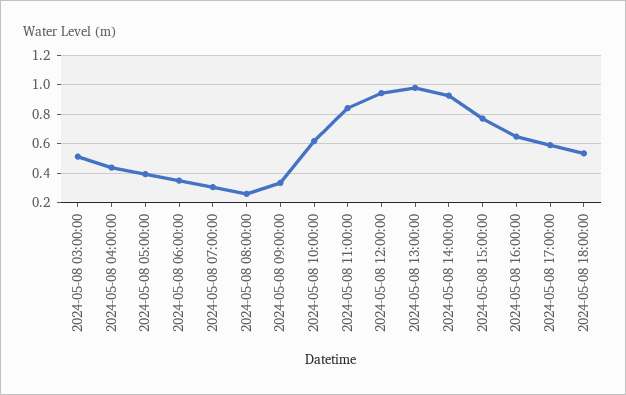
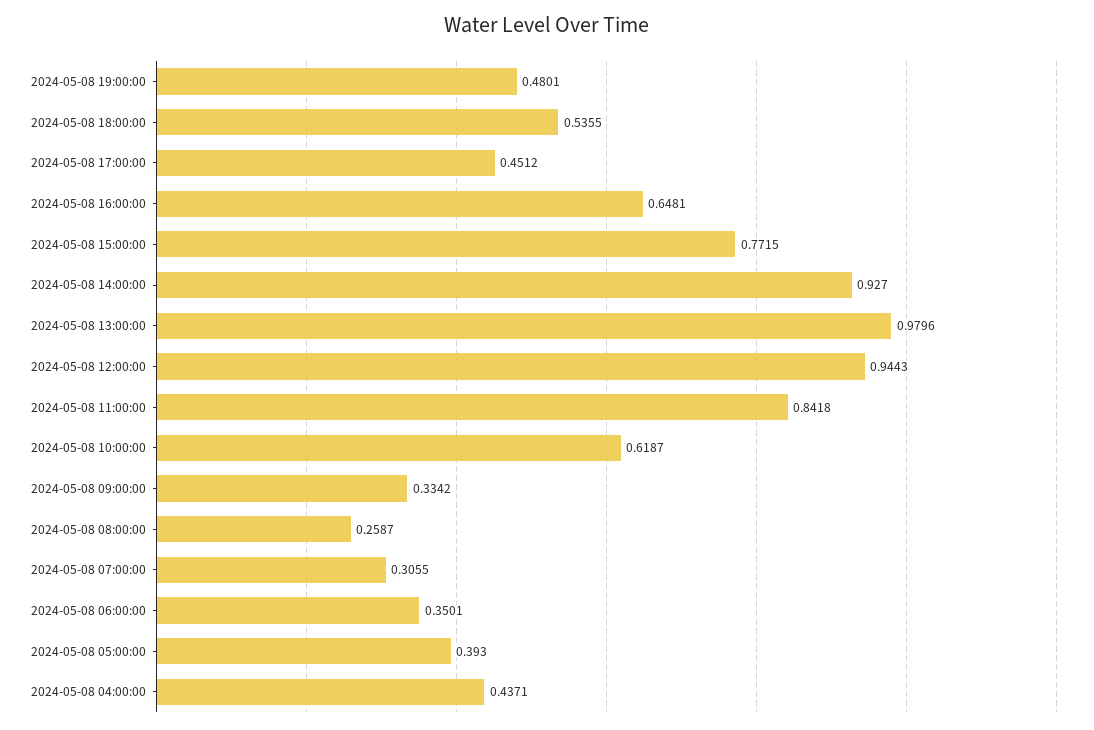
2024-05-08 03:00:00: 0.5 -> none
2024-05-08 17:00:00: 0.6 -> 0.4512
2024-05-08 19:00:00: none -> 0.4801

